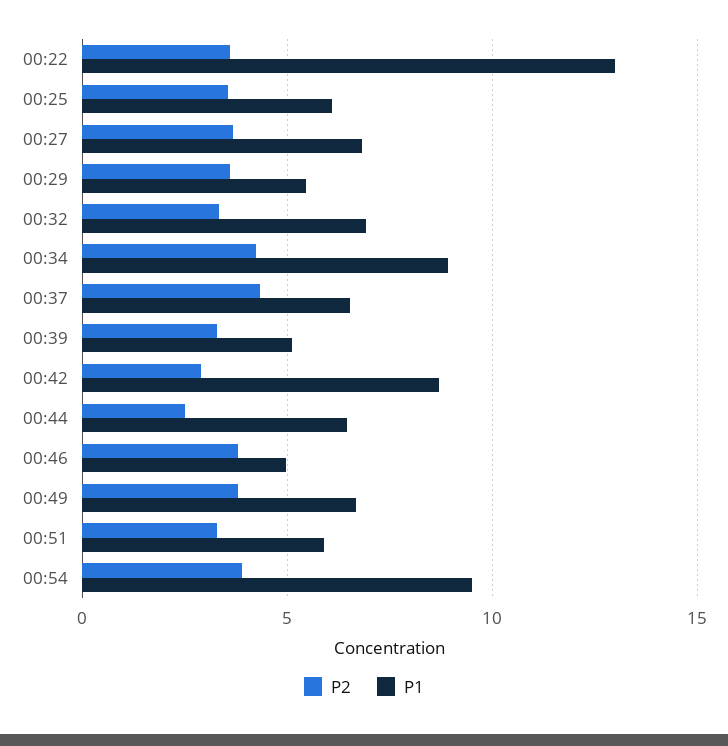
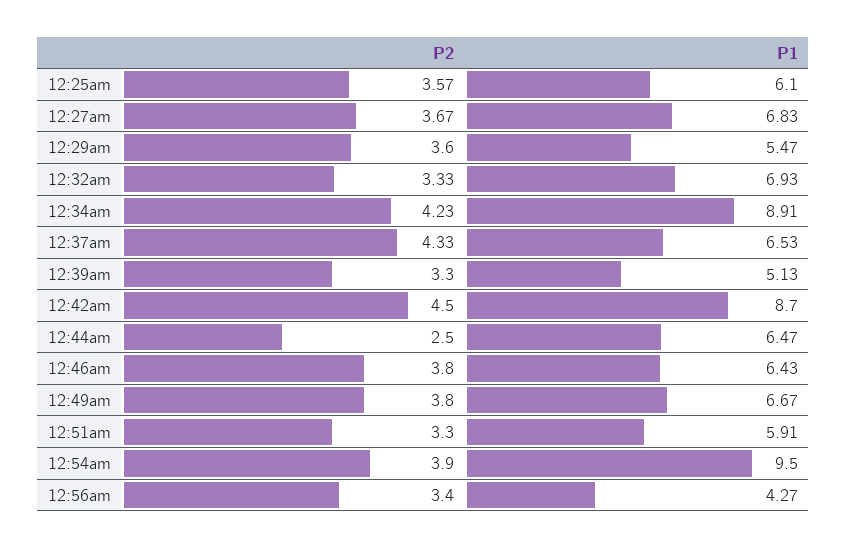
P2, 00:22: 3.5 -> none
P1, 00:22: 13 -> none
P2, 00:42: 3 -> 4.5
P1, 00:46: 5 -> 6.43
P2, 12:56am: none -> 3.4
P1, 12:56am: none -> 4.27

